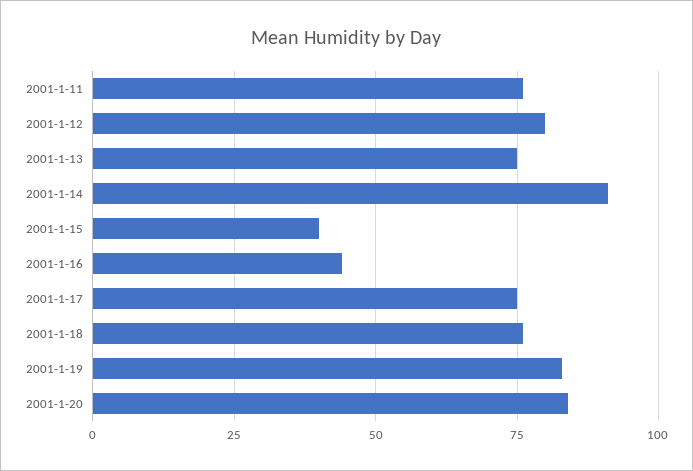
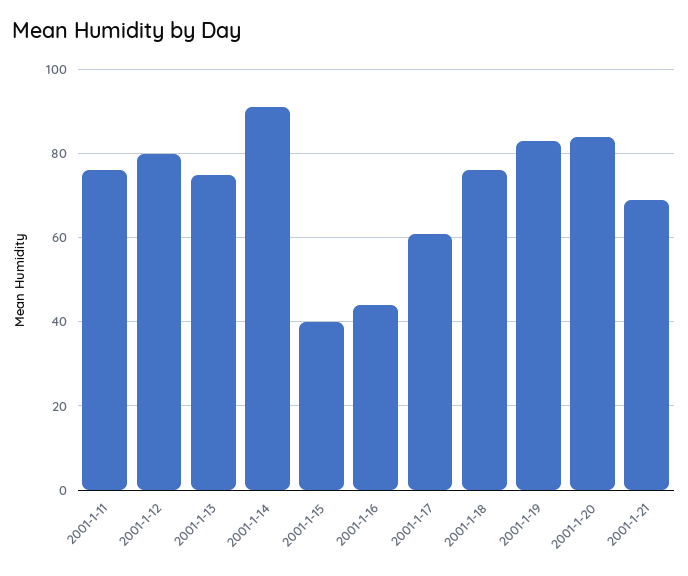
2001-1-17: 75 -> 60
2001-1-21: none -> 70

